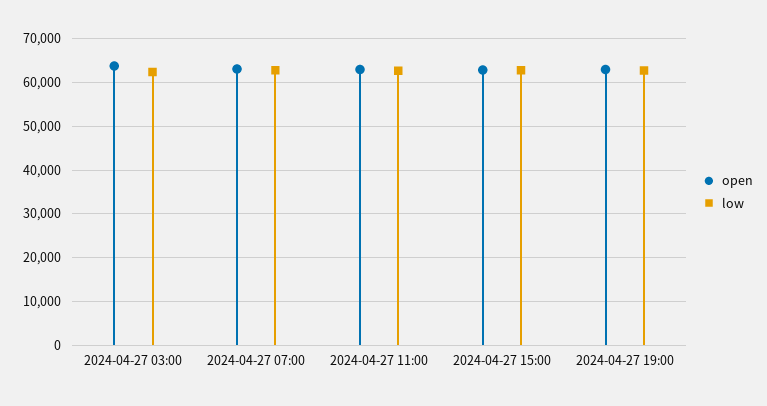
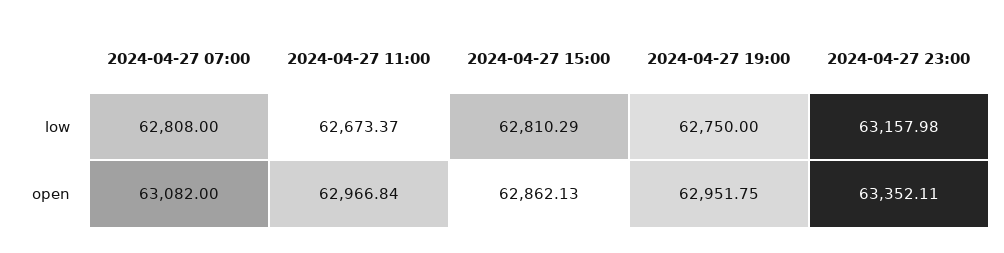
open, 2024-04-27 03:00: 64000 -> none
low, 2024-04-27 03:00: 62000 -> none
low, 2024-04-27 23:00: none -> 63157.98
open, 2024-04-27 23:00: none -> 63352.11

